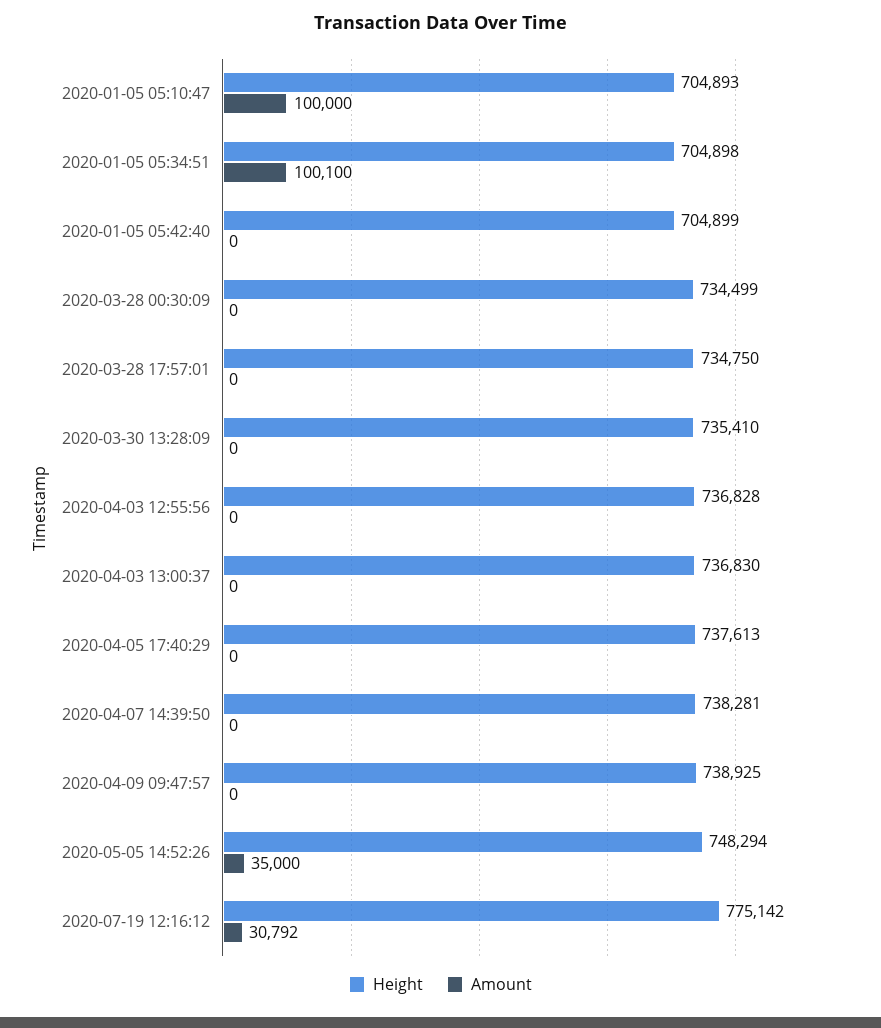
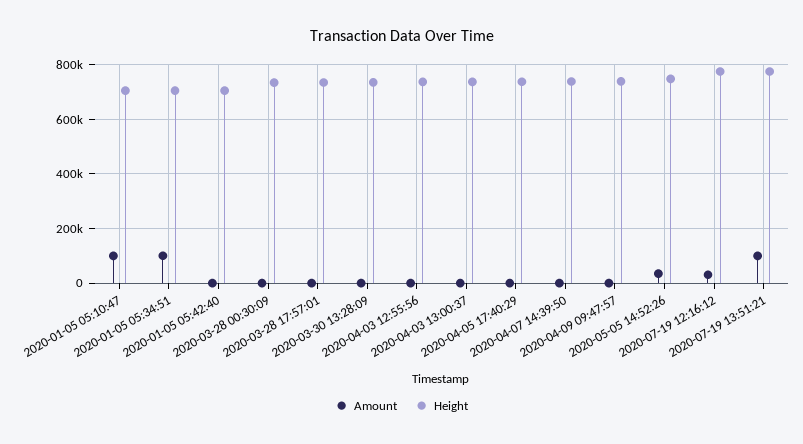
Amount, 2020-07-19 13:51:21: none -> 100000
Height, 2020-07-19 13:51:21: none -> 775000

